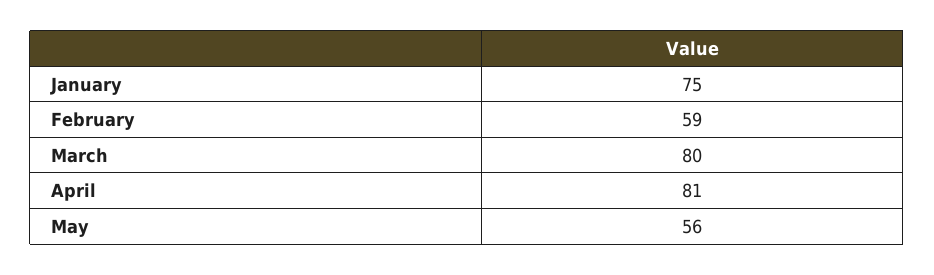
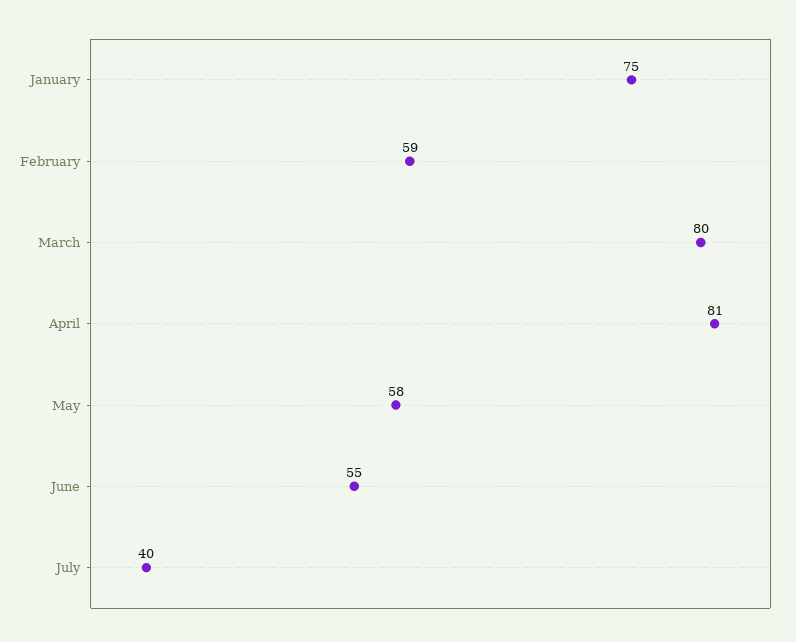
May: 56 -> 58
June: none -> 55
July: none -> 40

